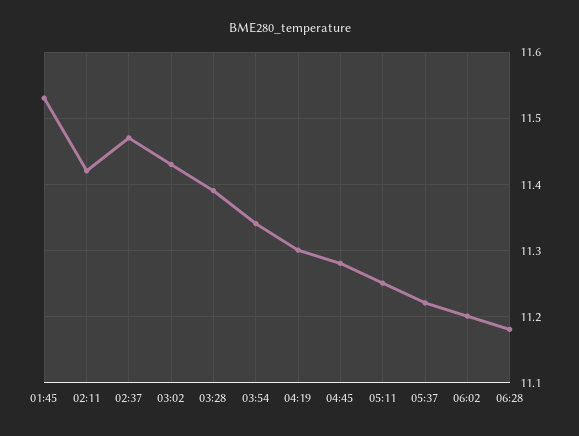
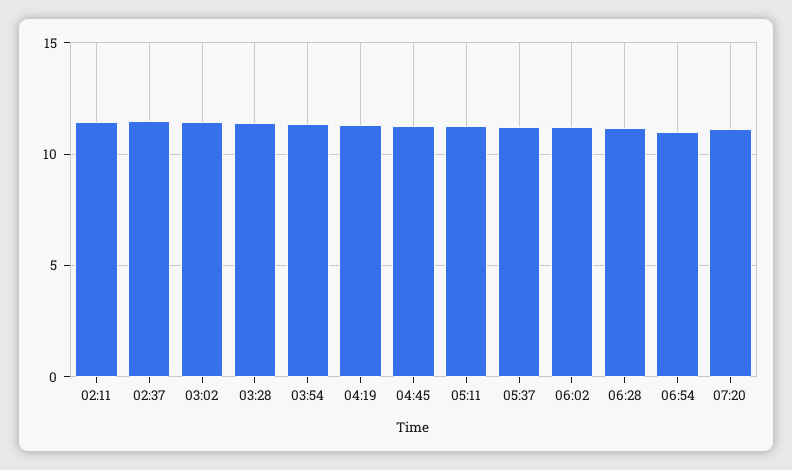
01:45: 11.53 -> none
06:54: none -> 11
07:20: none -> 11

